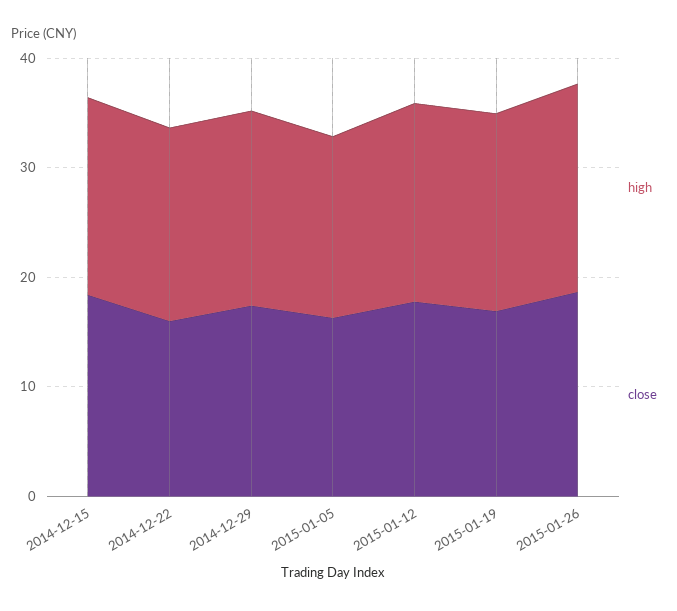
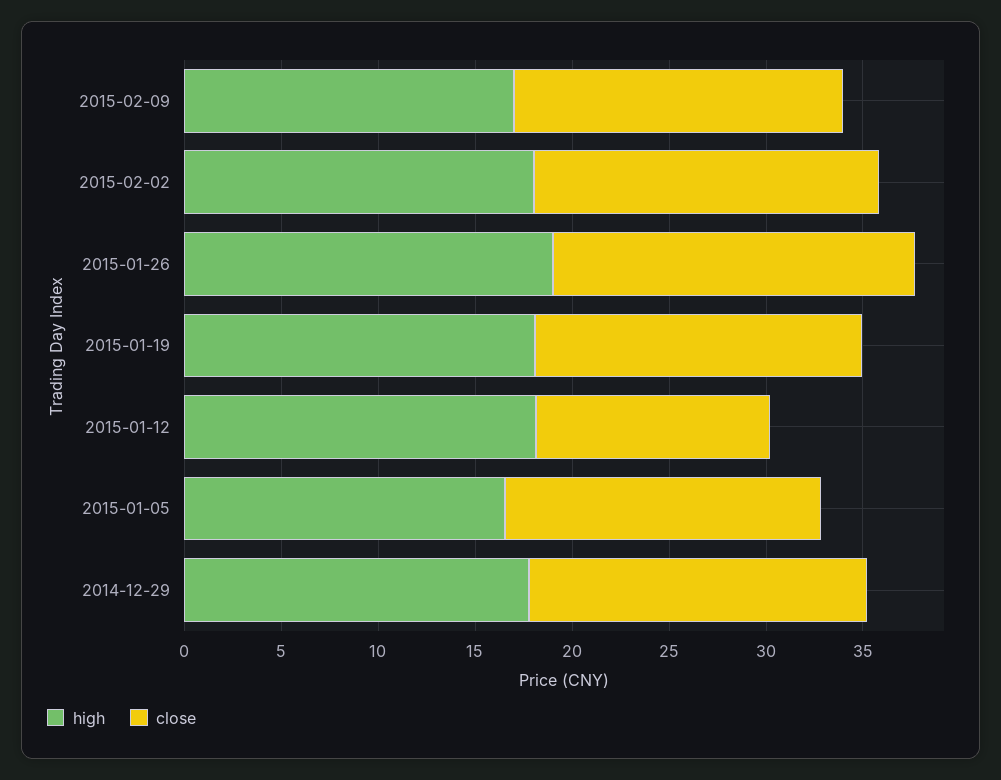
high, 2014-12-15: 18 -> none
close, 2014-12-15: 18 -> none
high, 2014-12-22: 18 -> none
close, 2014-12-22: 16 -> none
close, 2015-01-12: 18 -> 12
high, 2015-02-09: none -> 17
close, 2015-02-09: none -> 17
high, 2015-02-02: none -> 18
close, 2015-02-02: none -> 18

